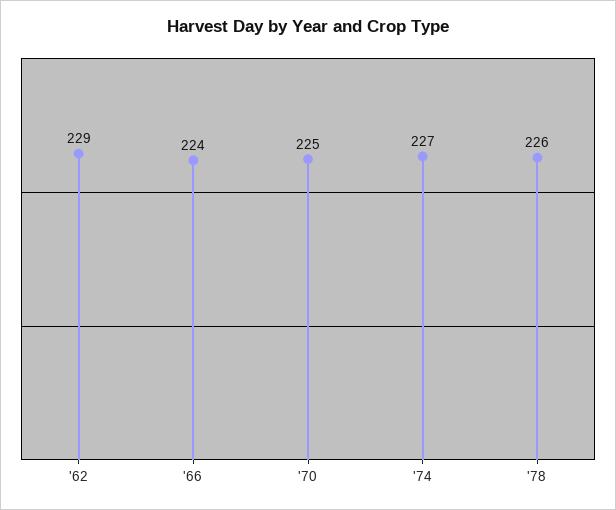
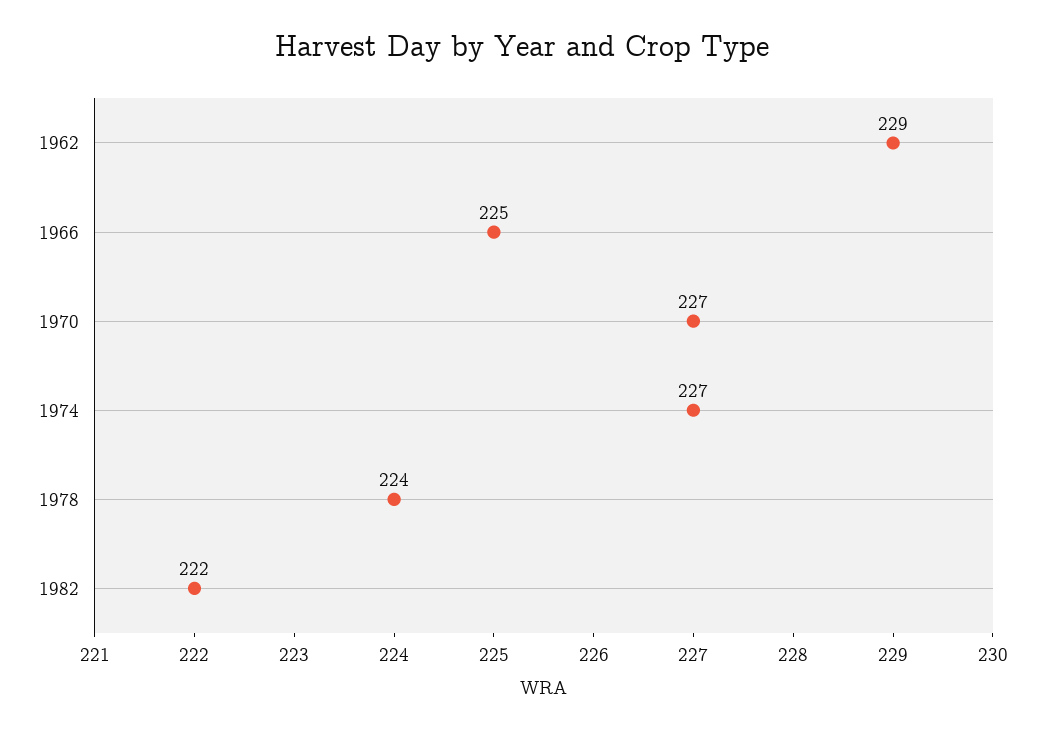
'66: 224 -> 225
'70: 225 -> 227
'78: 226 -> 224
1982: none -> 222

